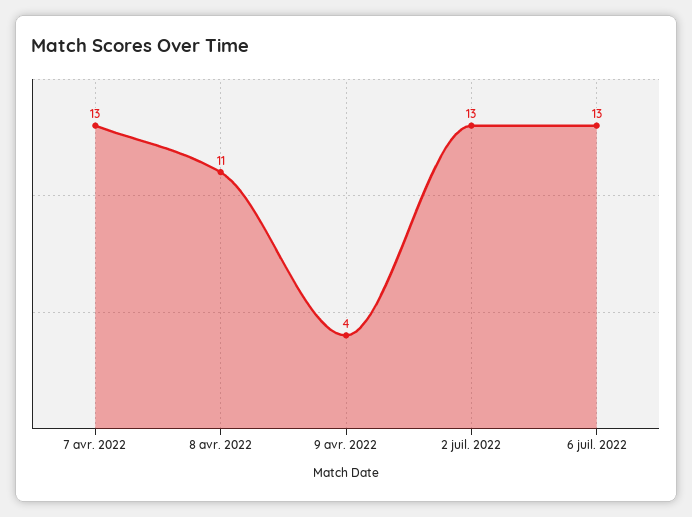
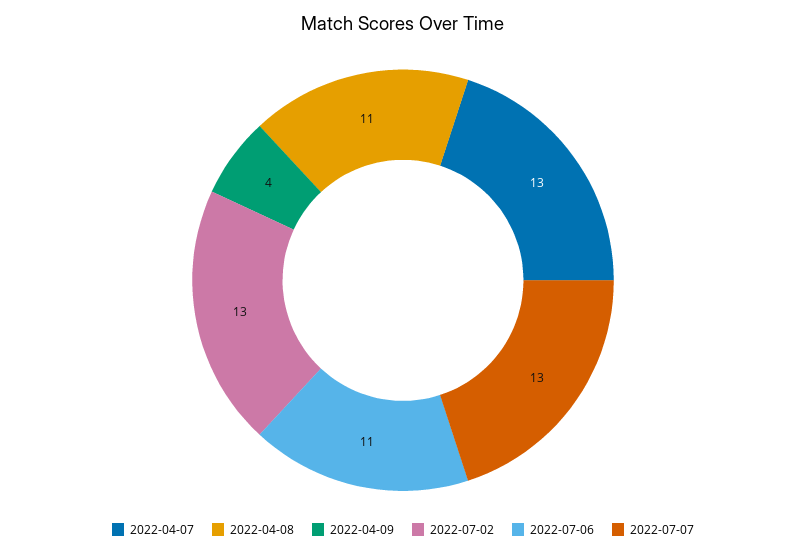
6 juil. 2022: 13 -> 11
2022-07-07: none -> 13

